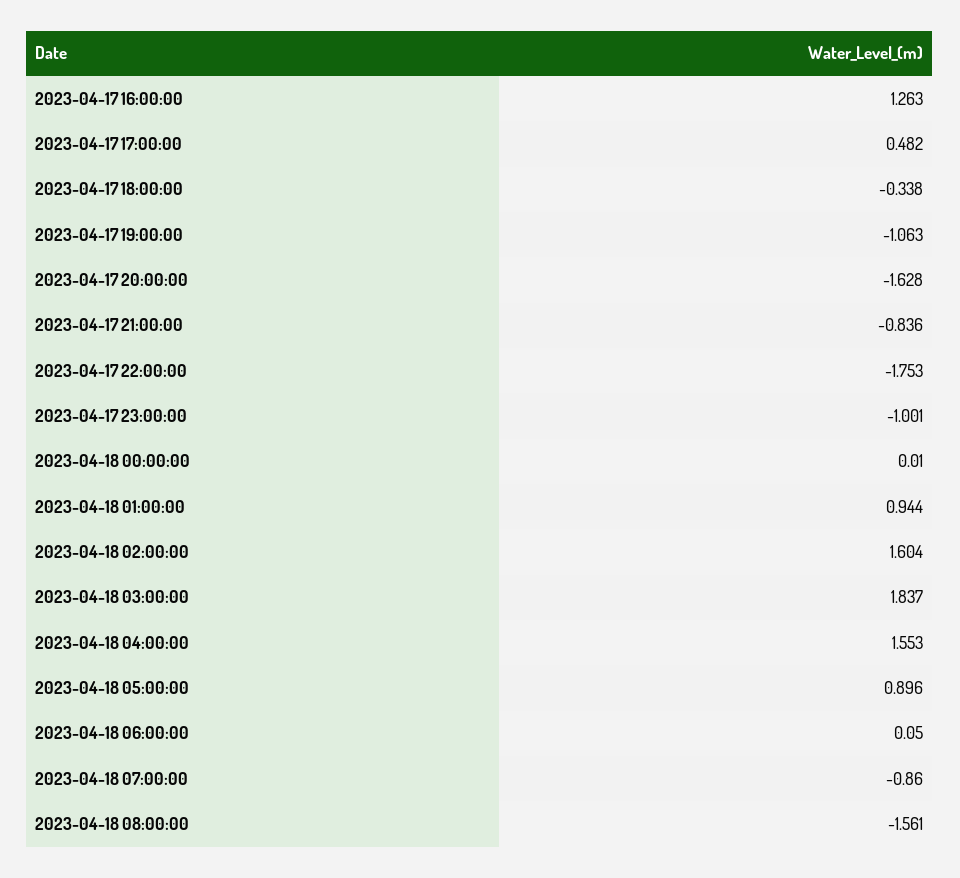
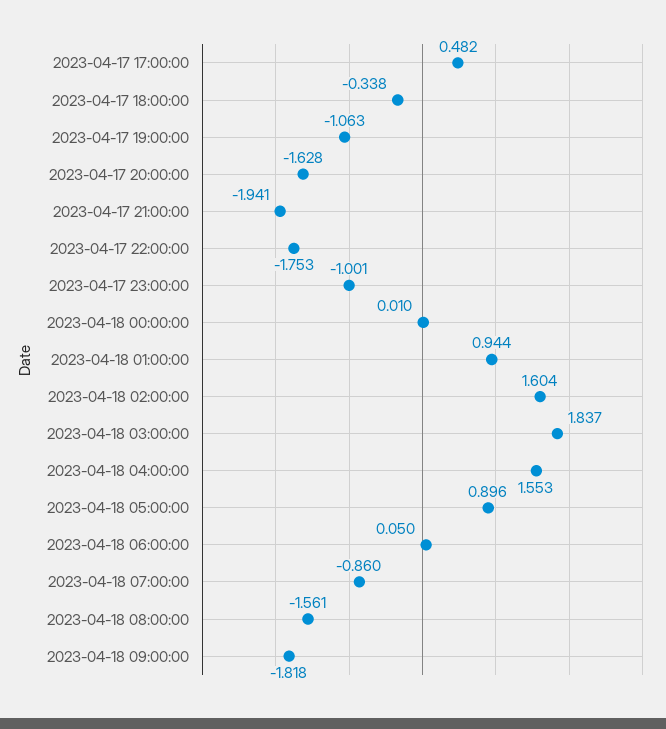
2023-04-17 16:00:00: 1.263 -> none
2023-04-17 21:00:00: -0.836 -> -1.941
2023-04-18 09:00:00: none -> -1.818

